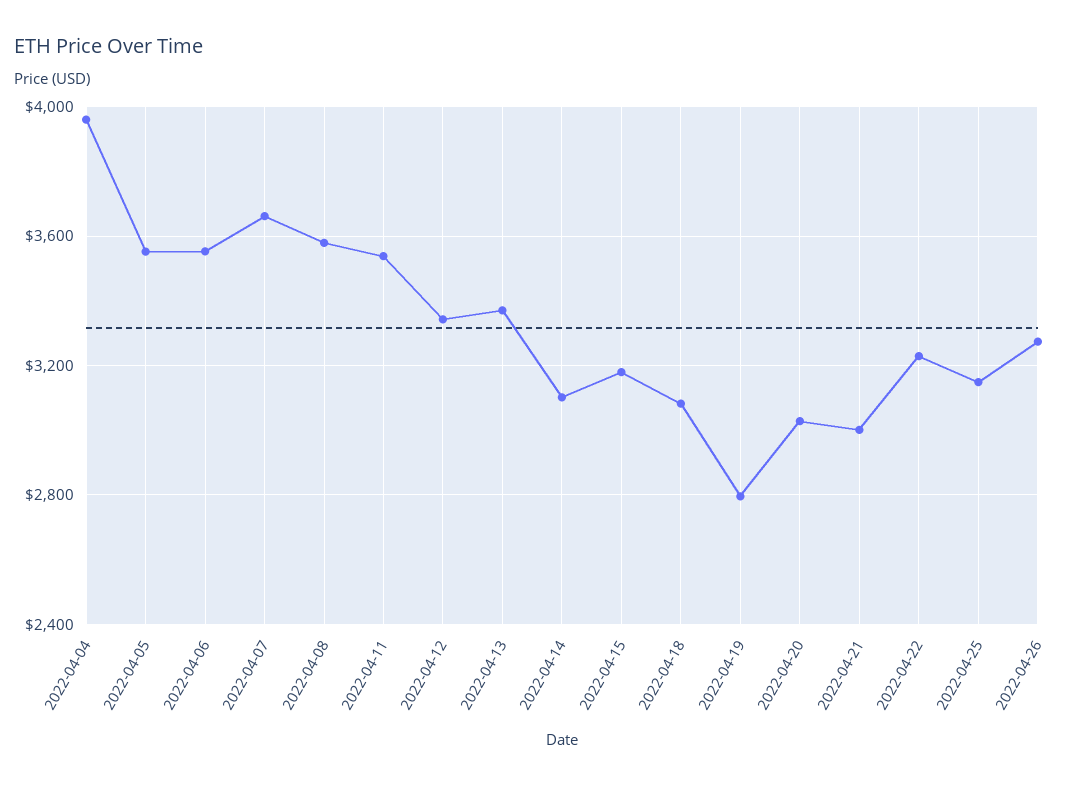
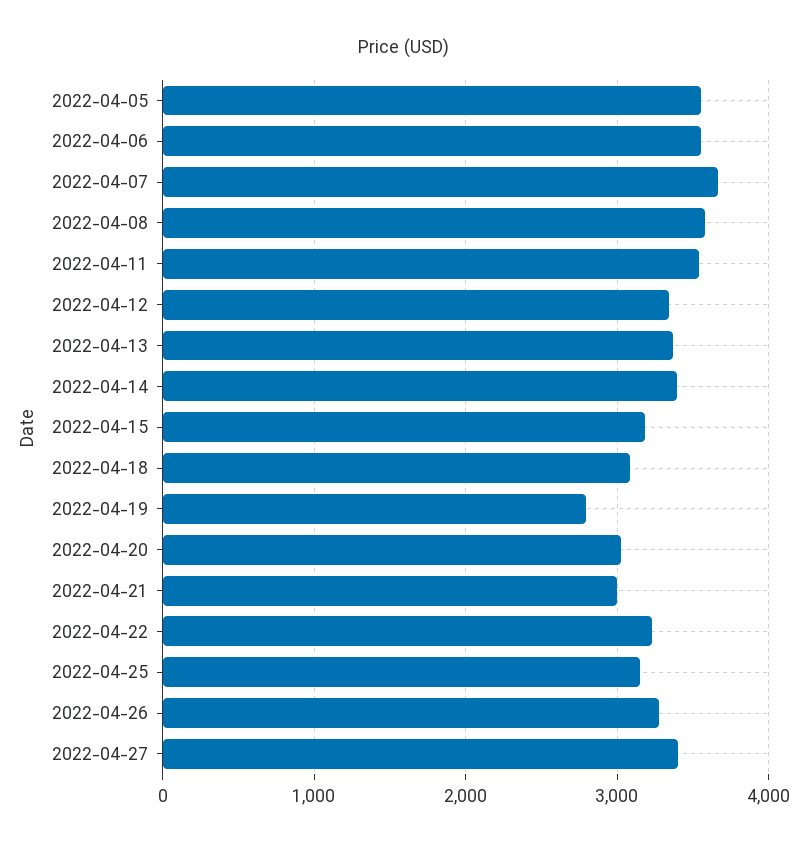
2022-04-04: 3950 -> none
2022-04-14: 3100 -> 3400
2022-04-27: none -> 3400

